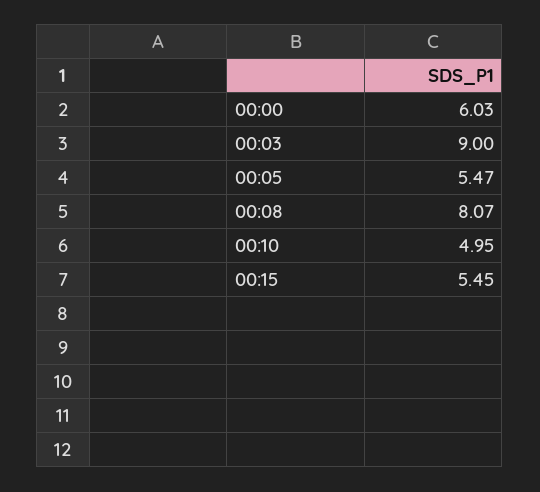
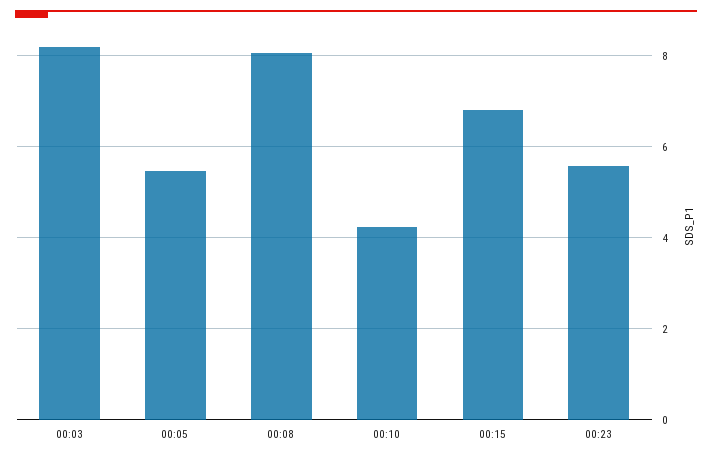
00:00: 6.03 -> none
00:03: 9 -> 8.2
00:10: 4.95 -> 4.2
00:15: 5.45 -> 6.8
00:23: none -> 5.6

